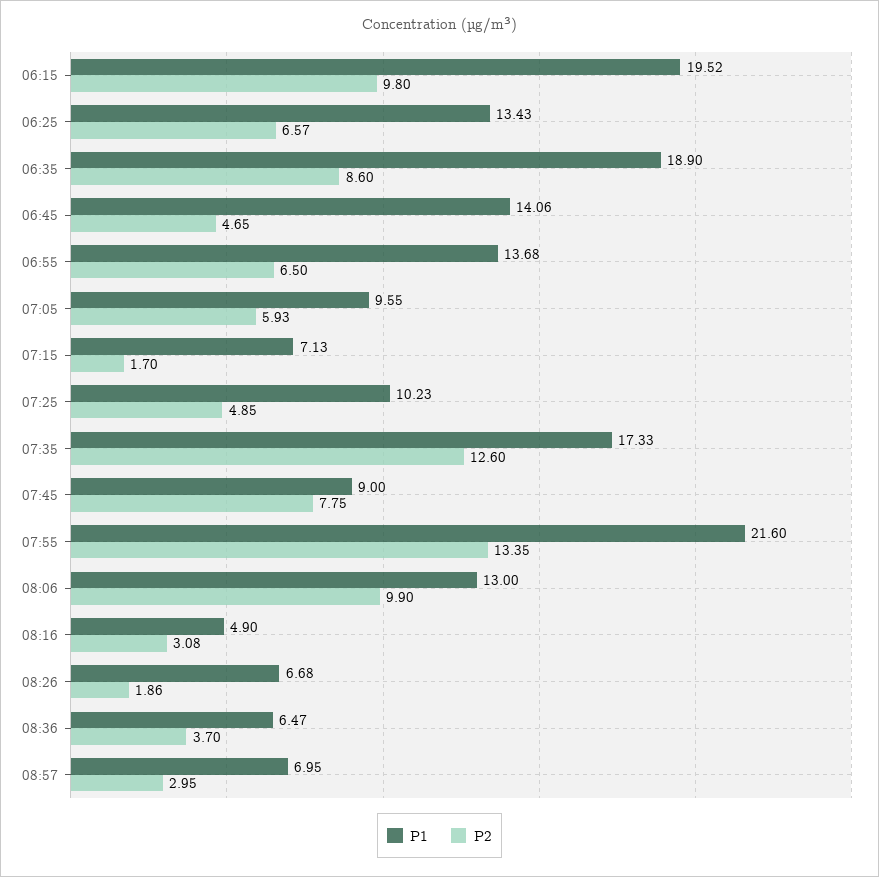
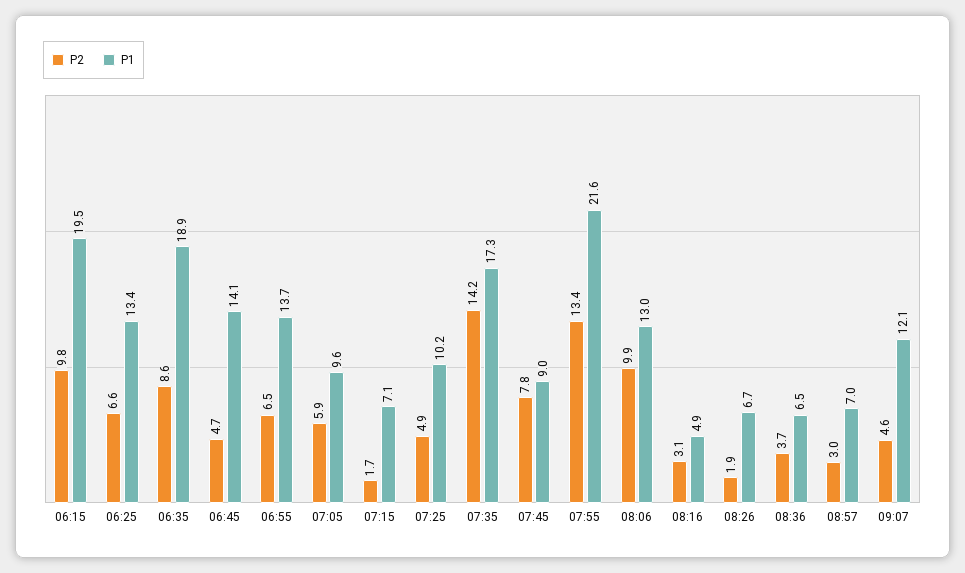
P2, 07:35: 12.6 -> 14.2
P2, 09:07: none -> 4.6
P1, 09:07: none -> 12.1

